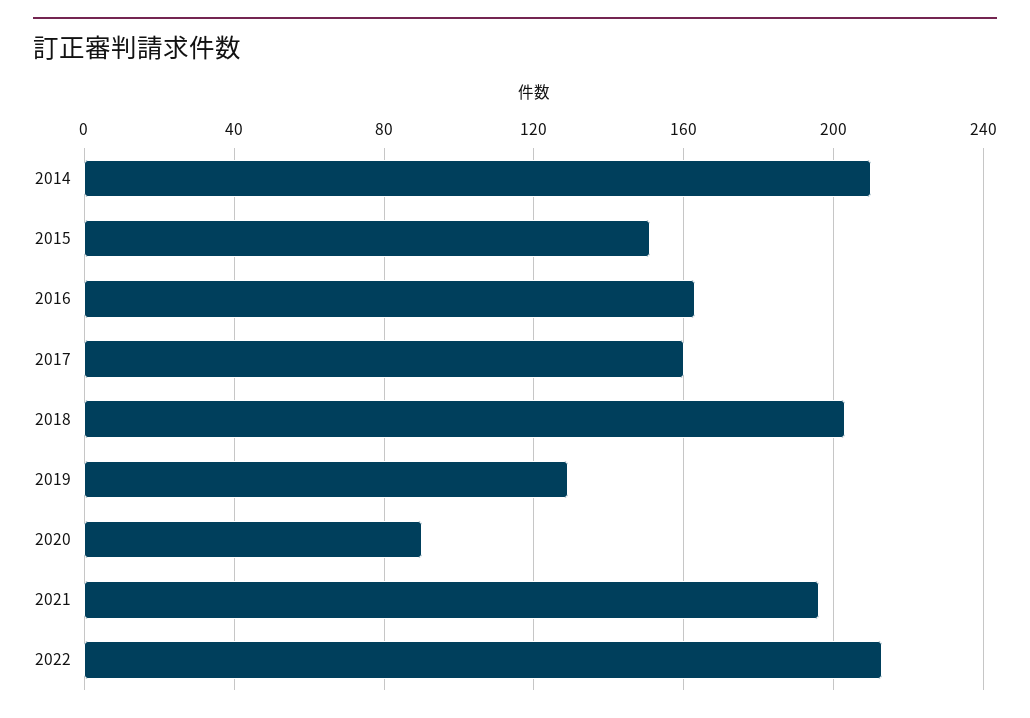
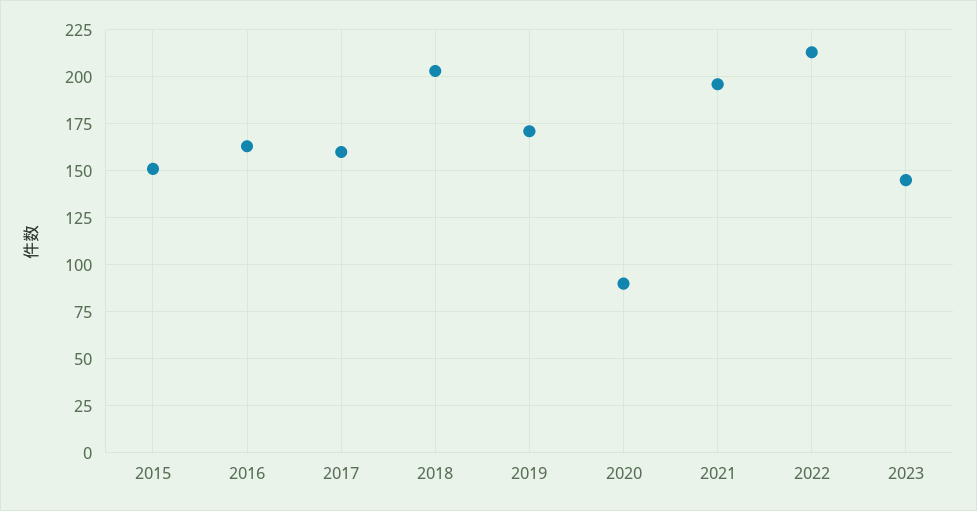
2014: 210 -> none
2019: 130 -> 170
2023: none -> 145

